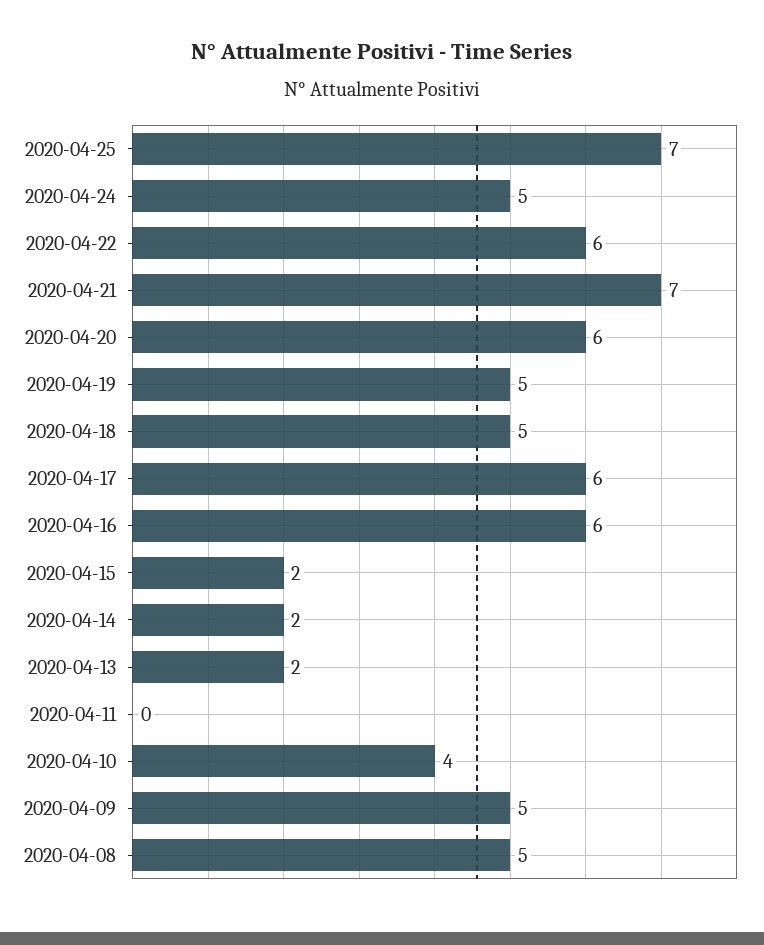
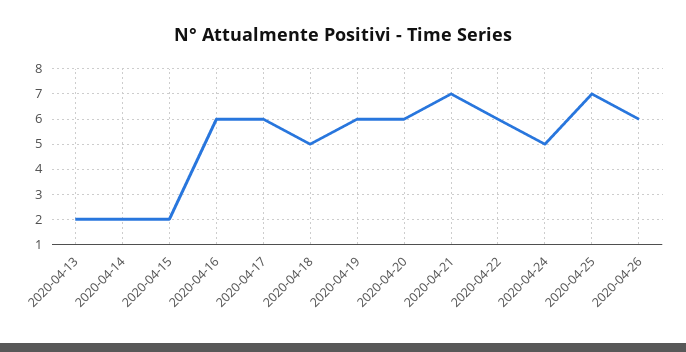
2020-04-19: 5 -> 6
2020-04-11: 0 -> none
2020-04-10: 4 -> none
2020-04-09: 5 -> none
2020-04-08: 5 -> none
2020-04-26: none -> 6

